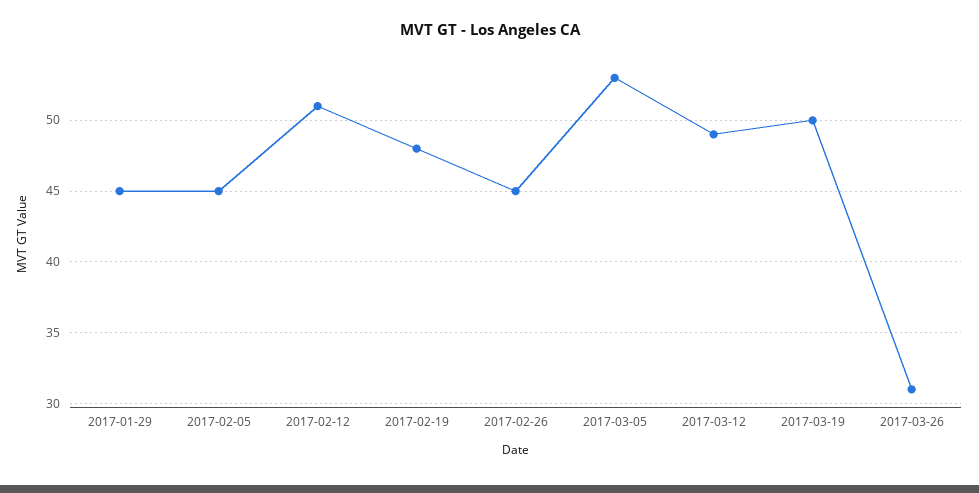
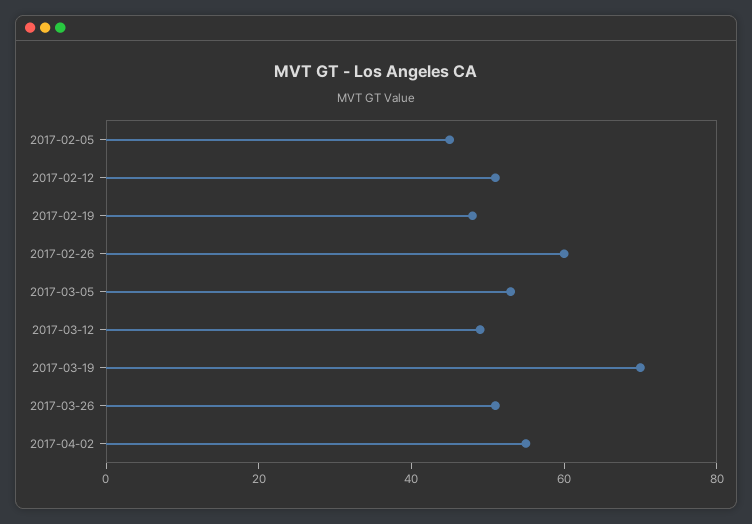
2017-01-29: 45 -> none
2017-02-26: 45 -> 60
2017-03-19: 50 -> 70
2017-03-26: 31 -> 50
2017-04-02: none -> 55

